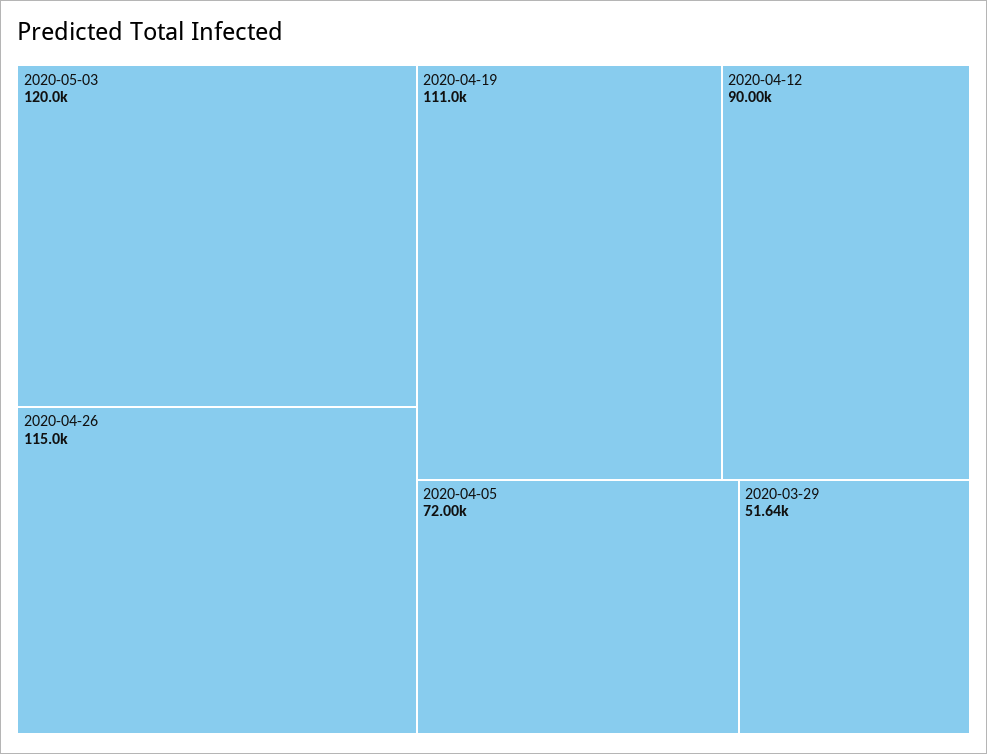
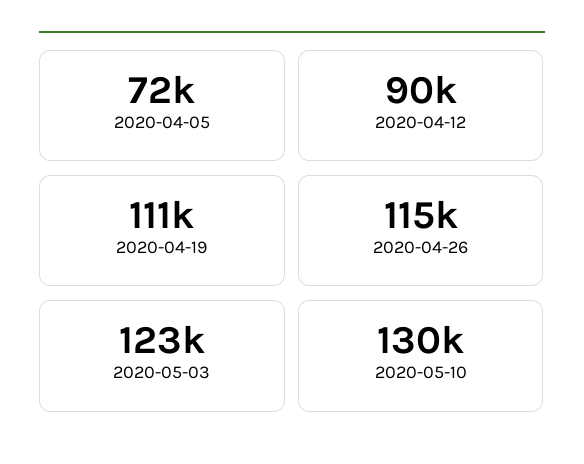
2020-05-03: 120000 -> 123000
2020-03-29: 51640 -> none
2020-05-10: none -> 130000

